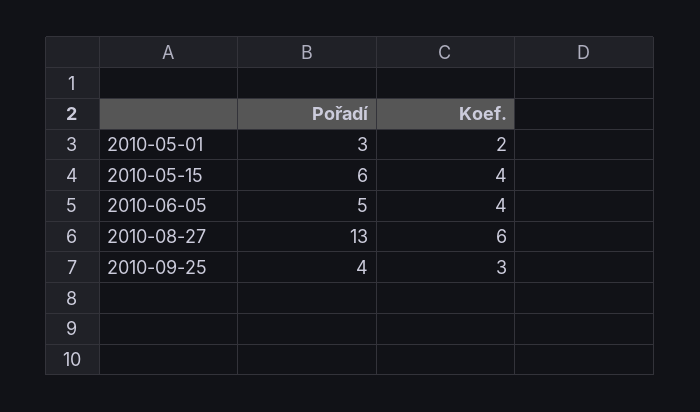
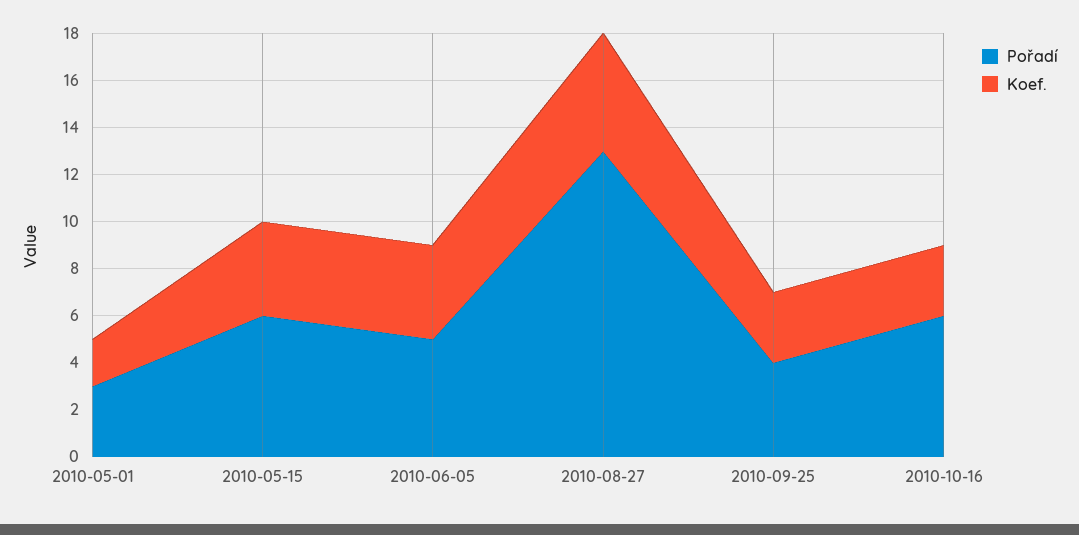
Koef., 2010-08-27: 6 -> 5
Pořadí, 2010-10-16: none -> 6
Koef., 2010-10-16: none -> 3

